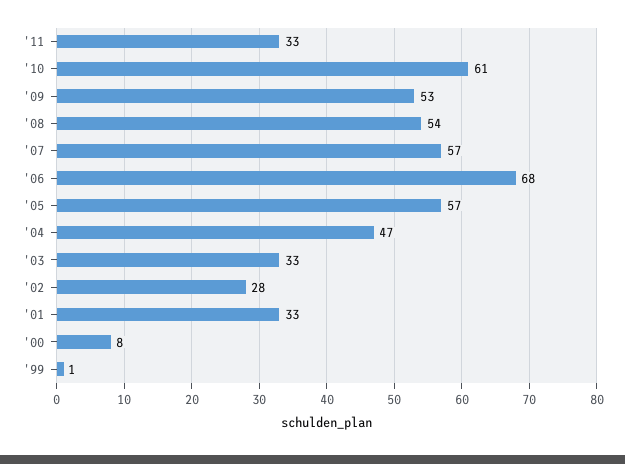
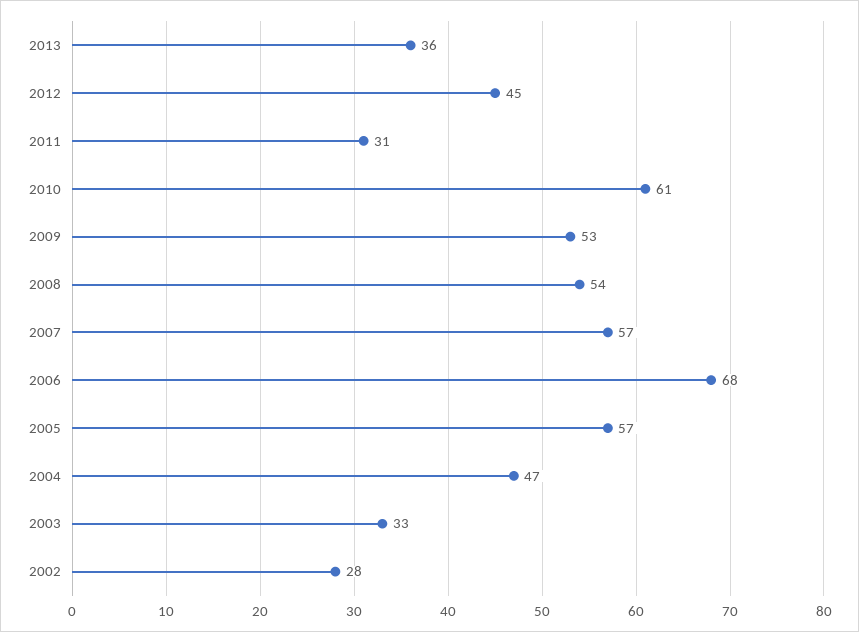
'11: 33 -> 31
'01: 33 -> none
'00: 8 -> none
'99: 1 -> none
2013: none -> 36
2012: none -> 45

